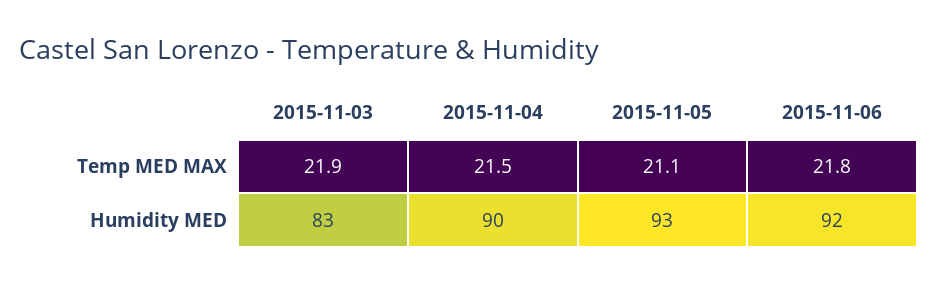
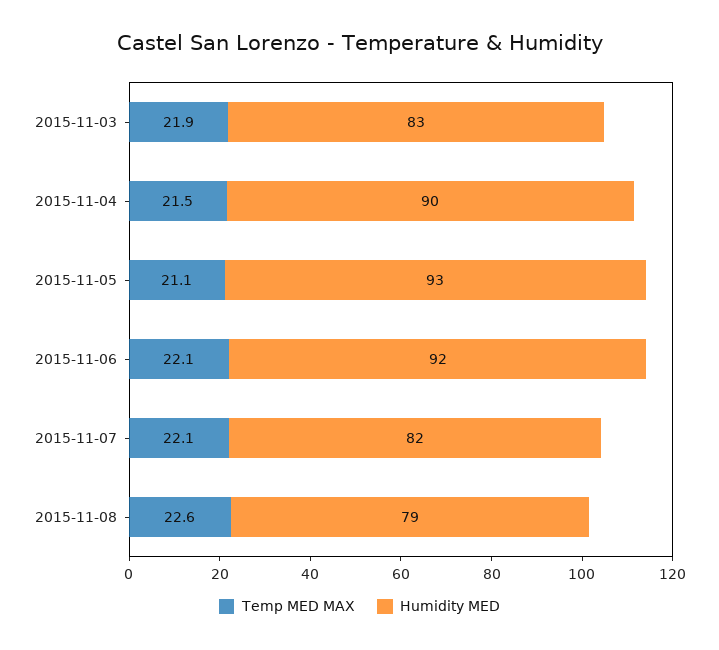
Temp MED MAX, 2015-11-06: 21.8 -> 22.1
Temp MED MAX, 2015-11-07: none -> 22.1
Humidity MED, 2015-11-07: none -> 82
Temp MED MAX, 2015-11-08: none -> 22.6
Humidity MED, 2015-11-08: none -> 79

